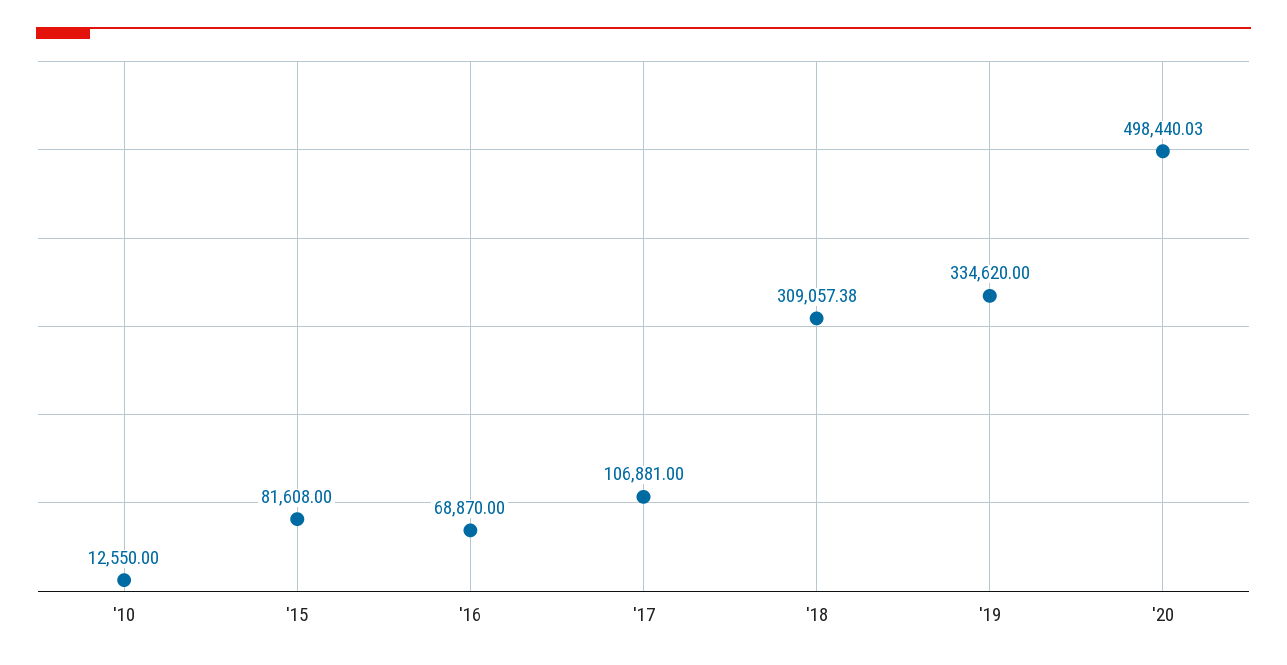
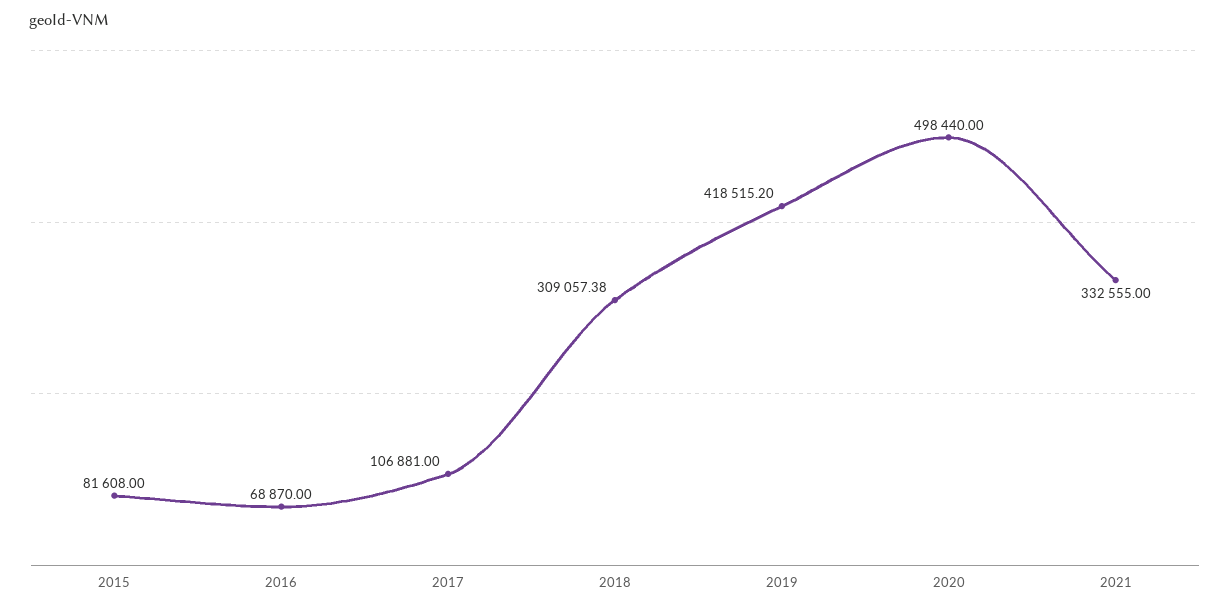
'10: 12550 -> none
'19: 334620 -> 418515.2
'20: 498440.03 -> 498440
2021: none -> 332555

